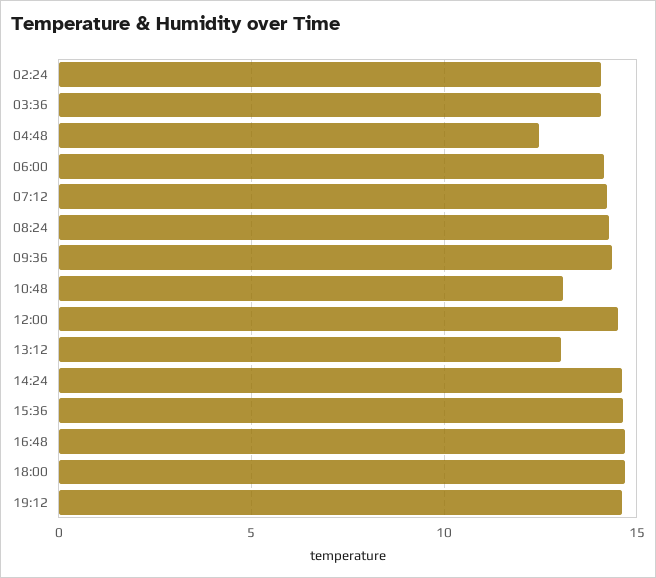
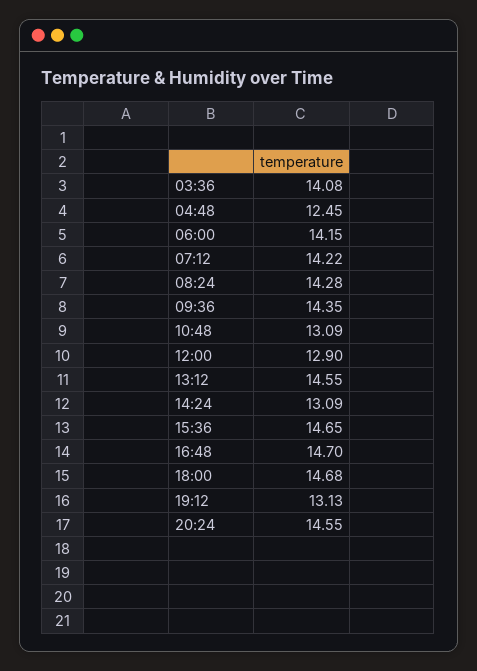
02:24: 14 -> none
12:00: 14.5 -> 12.9
13:12: 13 -> 14.55
14:24: 14.5 -> 13.09
19:12: 14.5 -> 13.13
20:24: none -> 14.55

